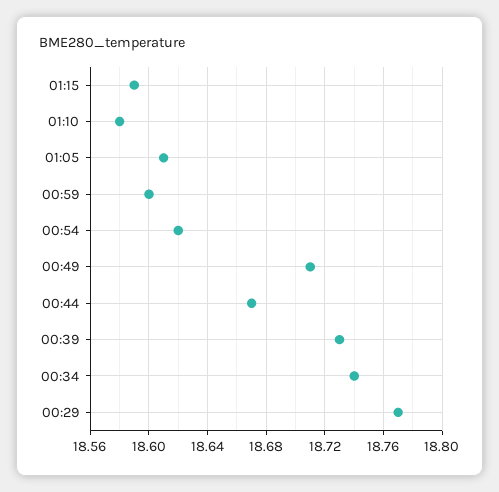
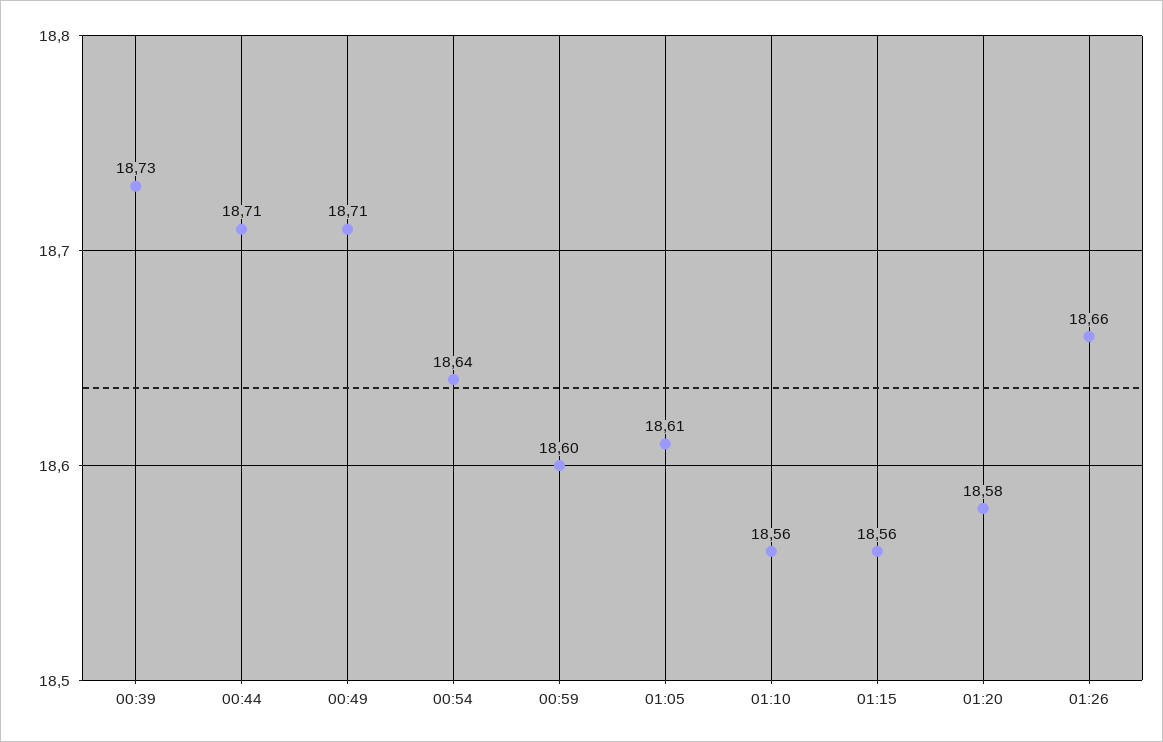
01:15: 18.59 -> 18.56
01:10: 18.58 -> 18.56
00:54: 18.62 -> 18.64
00:44: 18.67 -> 18.71
00:34: 18.74 -> none
00:29: 18.77 -> none
01:20: none -> 18.58
01:26: none -> 18.66

